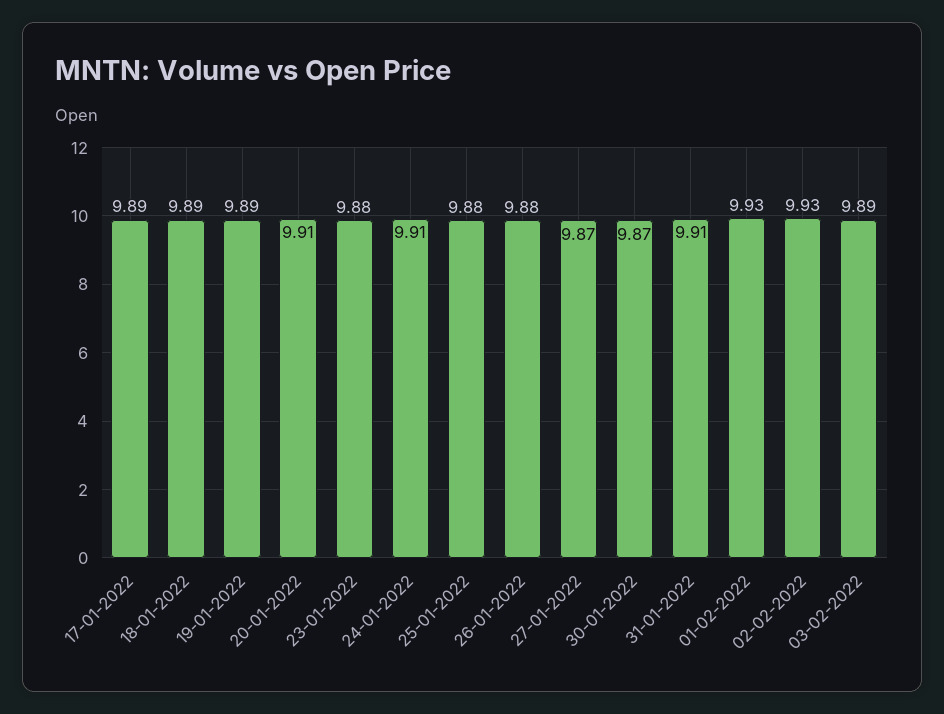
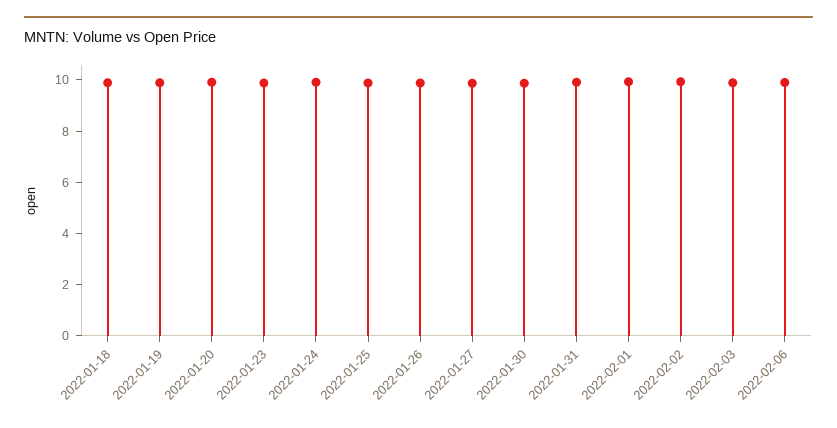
17-01-2022: 9.89 -> none
2022-02-06: none -> 10

